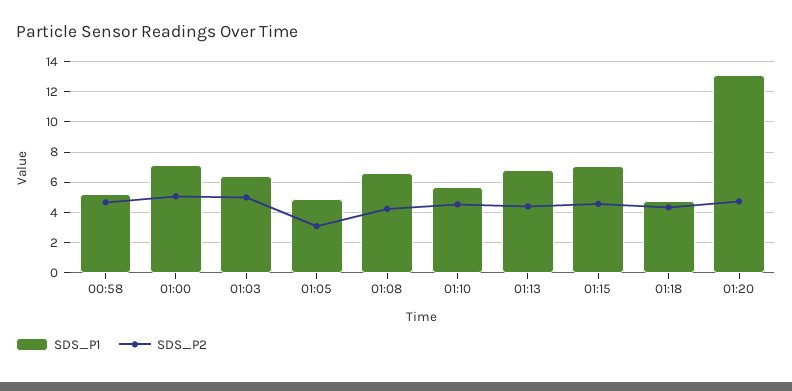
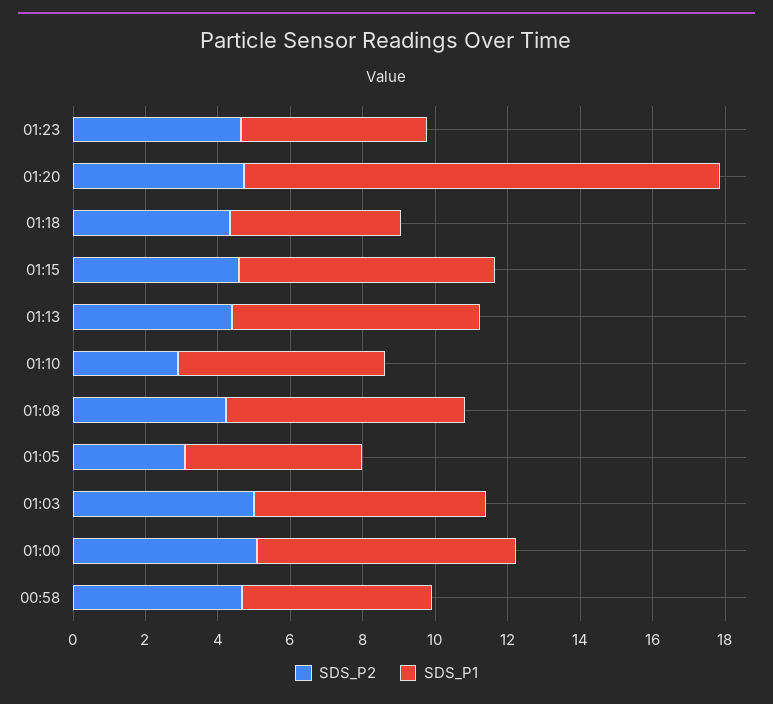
SDS_P2, 01:10: 4.5 -> 3
SDS_P2, 01:23: none -> 4.5
SDS_P1, 01:23: none -> 5

